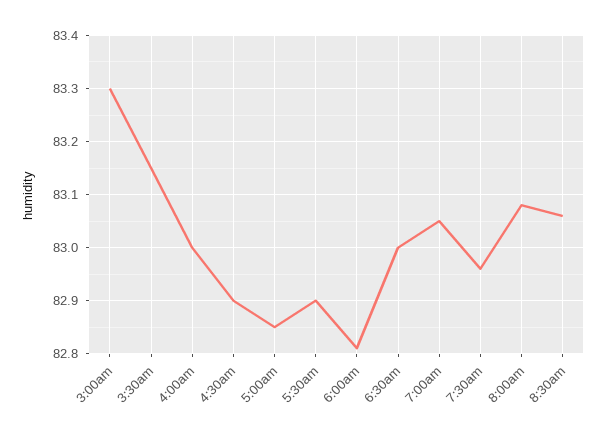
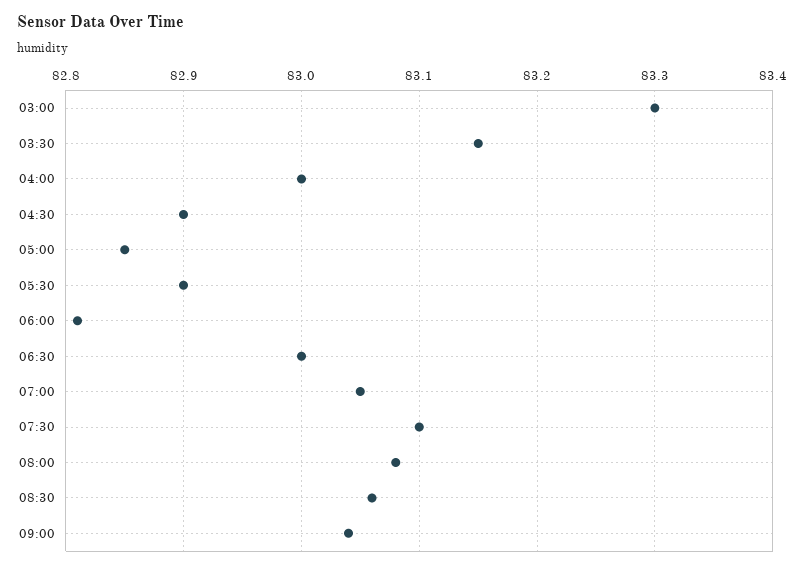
7:30am: 82.95 -> 83.1
09:00: none -> 83.04

